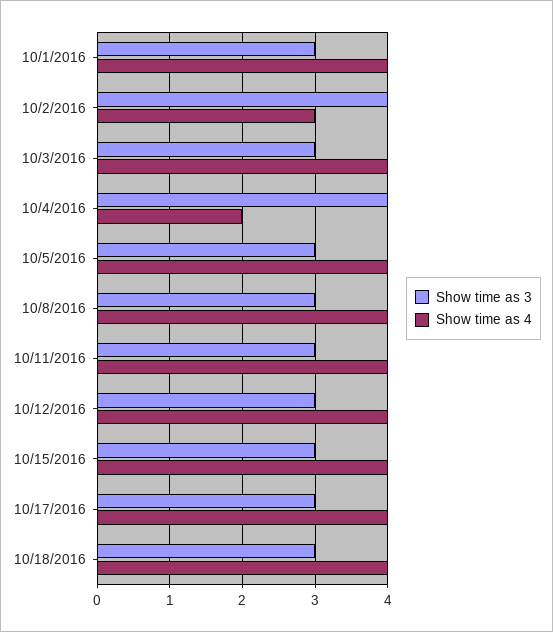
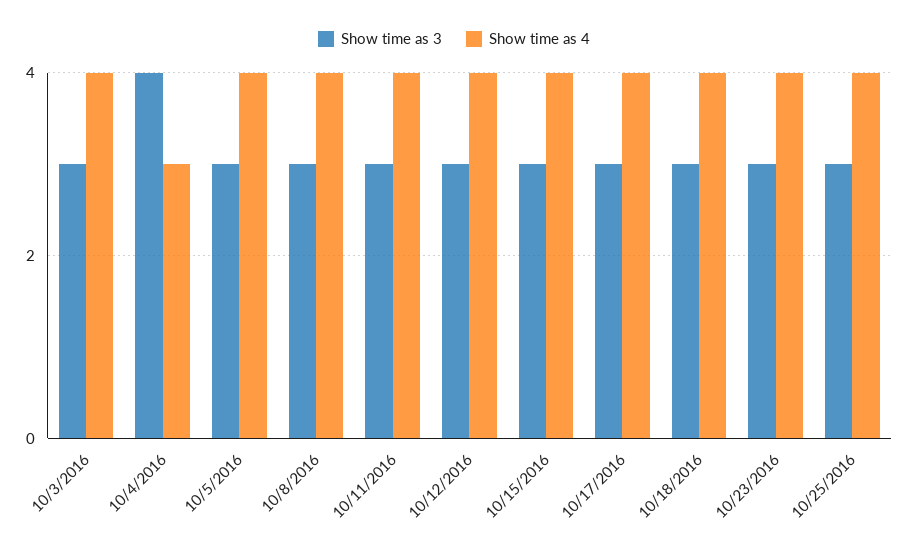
Show time as 3, 10/1/2016: 3 -> none
Show time as 4, 10/1/2016: 4 -> none
Show time as 3, 10/2/2016: 4 -> none
Show time as 4, 10/2/2016: 3 -> none
Show time as 4, 10/4/2016: 2 -> 3
Show time as 3, 10/23/2016: none -> 3
Show time as 4, 10/23/2016: none -> 4
Show time as 3, 10/25/2016: none -> 3
Show time as 4, 10/25/2016: none -> 4

